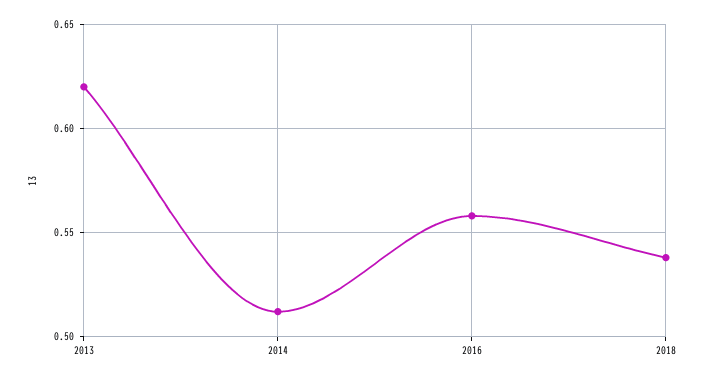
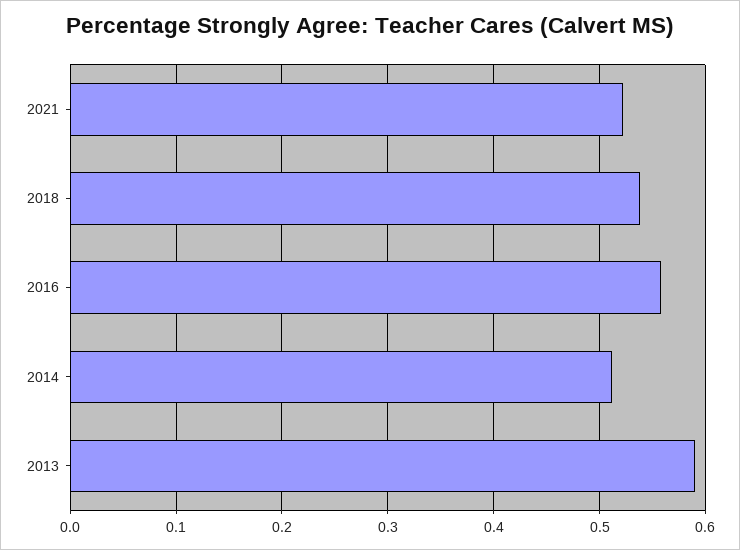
2013: 0.62 -> 0.59
2021: none -> 0.52

